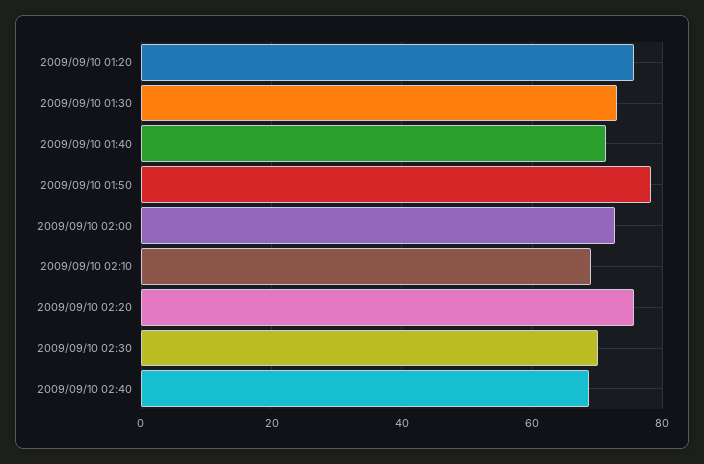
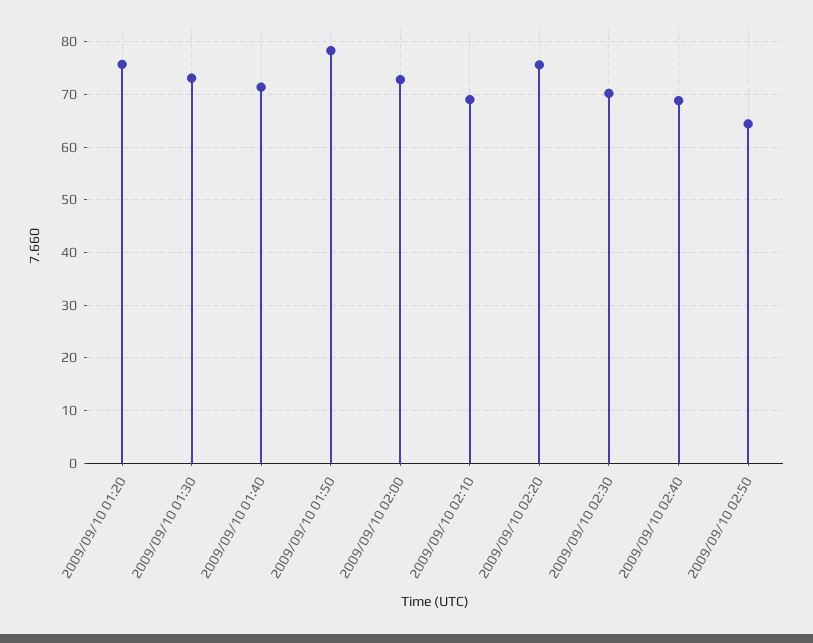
2009/09/10 02:50: none -> 64

